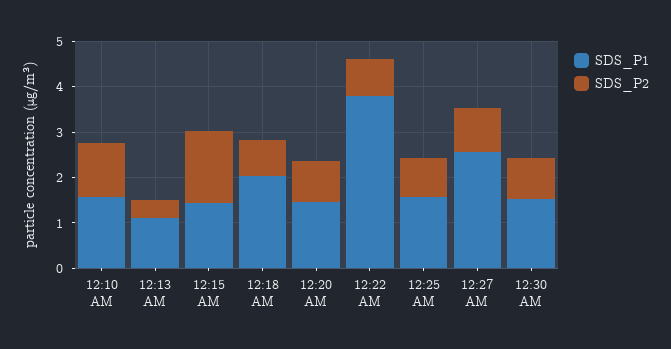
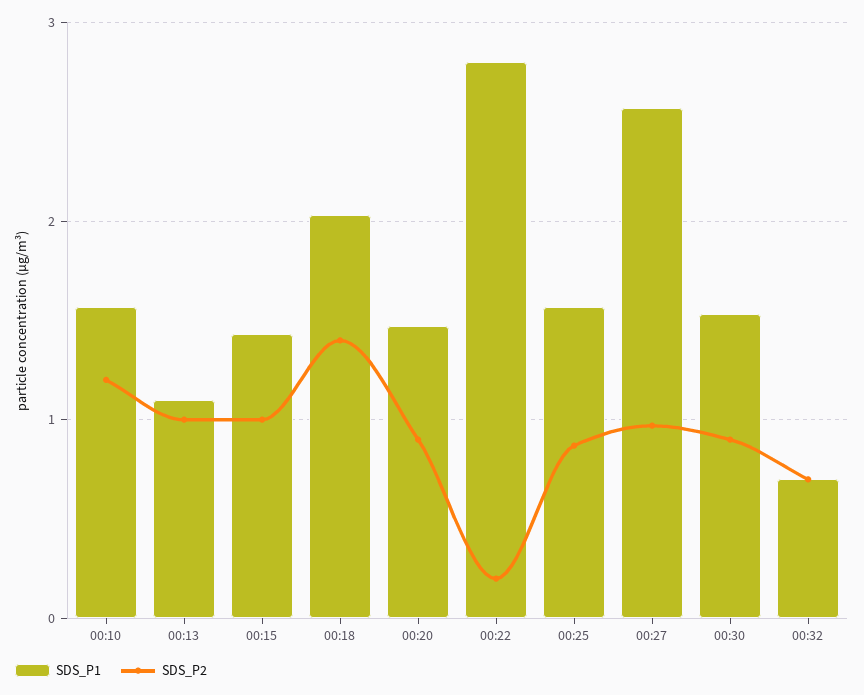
SDS_P2, 12:13 AM: 0.4 -> 1
SDS_P2, 12:15 AM: 1.6 -> 1
SDS_P2, 12:18 AM: 0.8 -> 1.4
SDS_P1, 12:22 AM: 3.8 -> 2.8
SDS_P2, 12:22 AM: 0.8 -> 0.2
SDS_P1, 00:32: none -> 0.7
SDS_P2, 00:32: none -> 0.7

